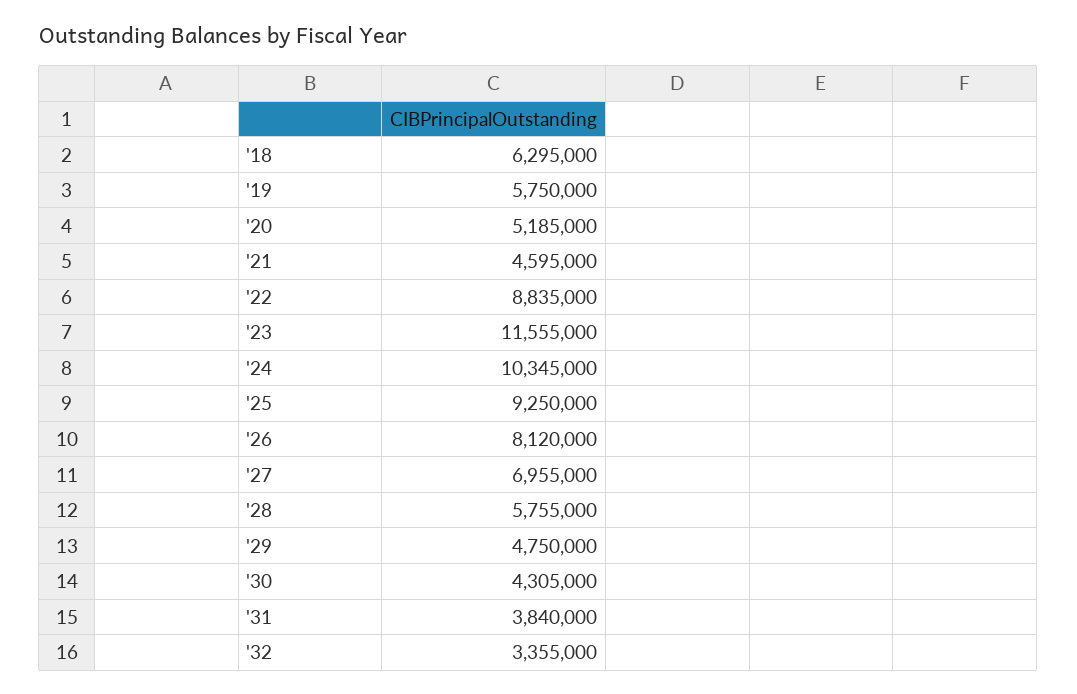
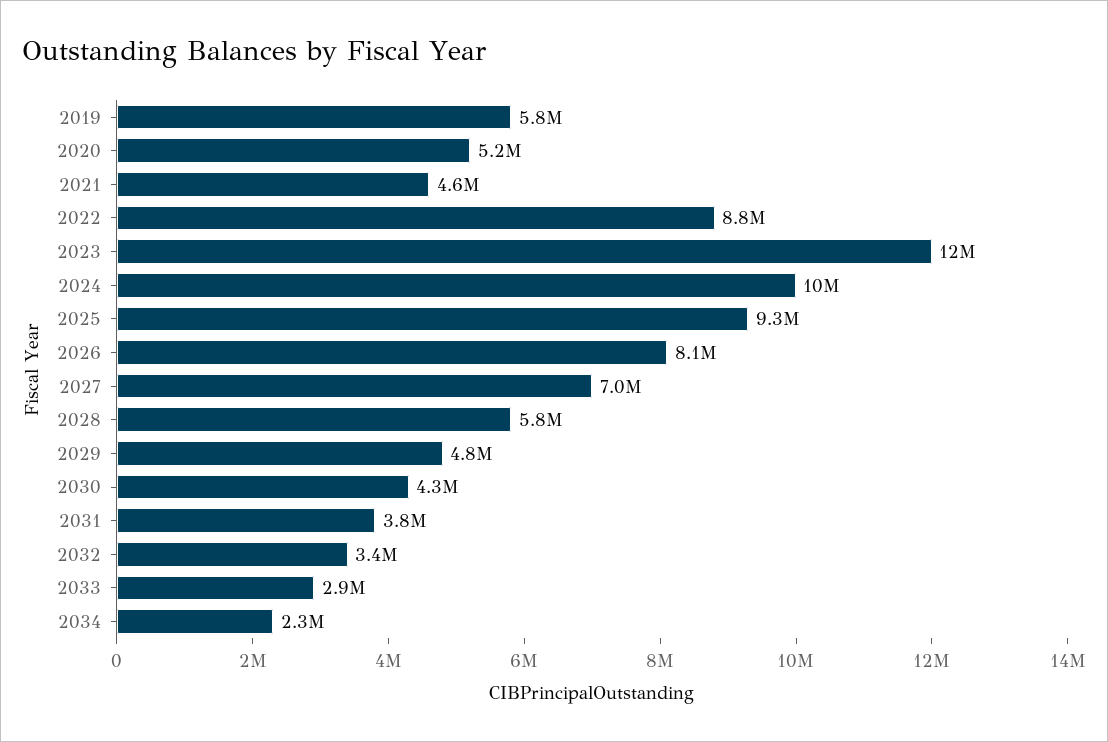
'18: 6295000 -> none
2033: none -> 2900000
2034: none -> 2300000

